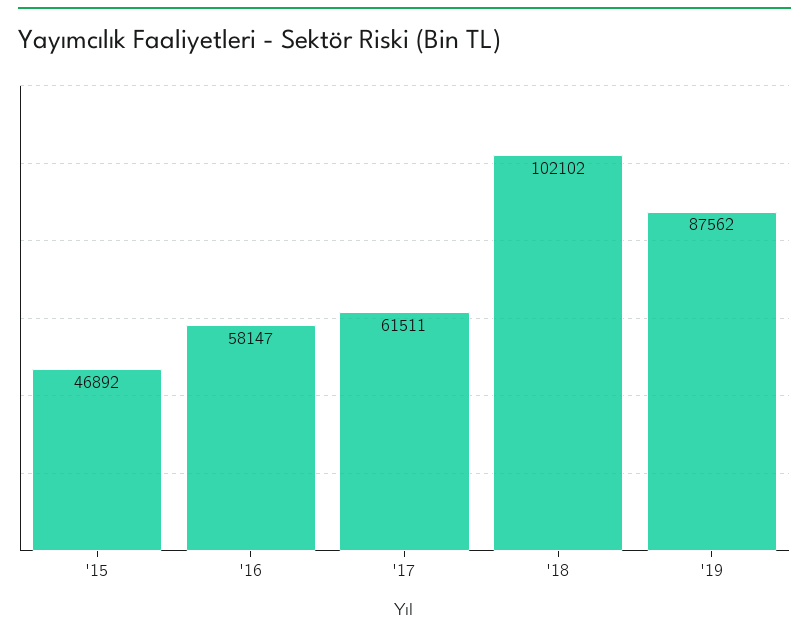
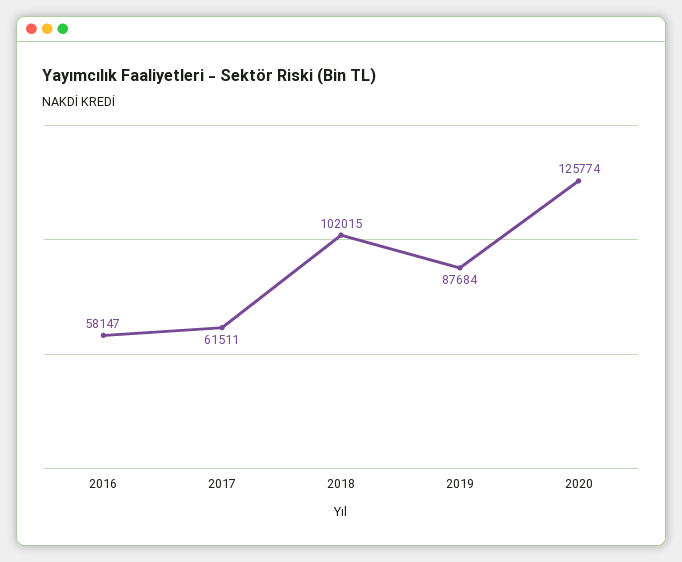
'15: 46892 -> none
'18: 102102 -> 102015
'19: 87562 -> 87684
2020: none -> 125774

